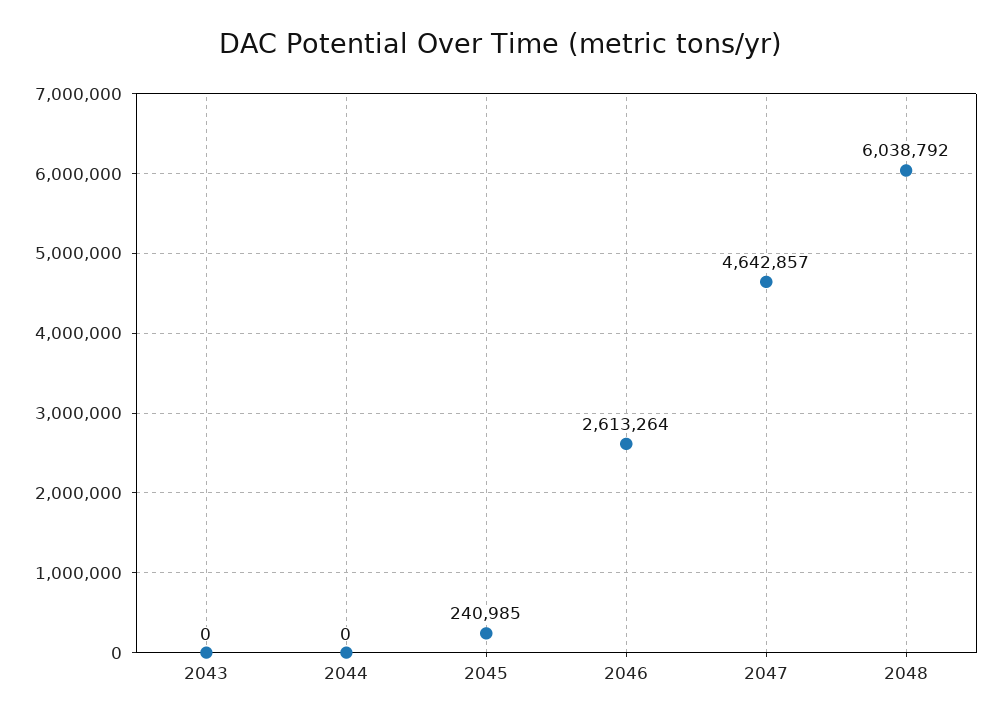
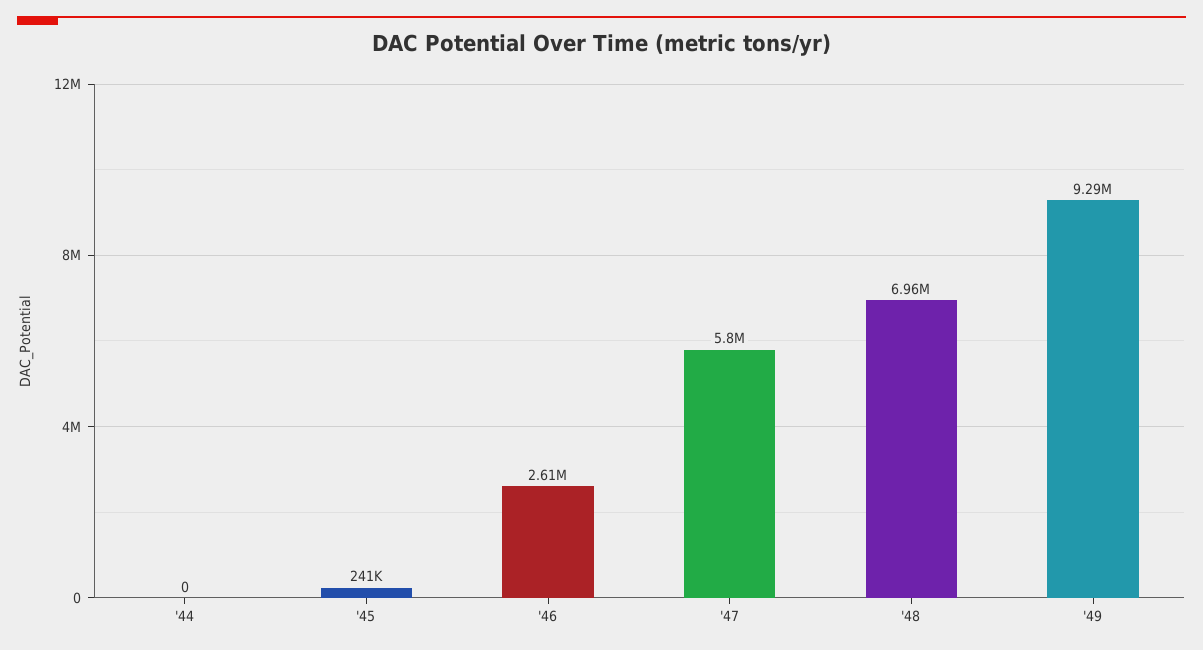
2043: 0 -> none
2047: 4642857 -> 5800000
2048: 6038792 -> 6960000
'49: none -> 9290000

